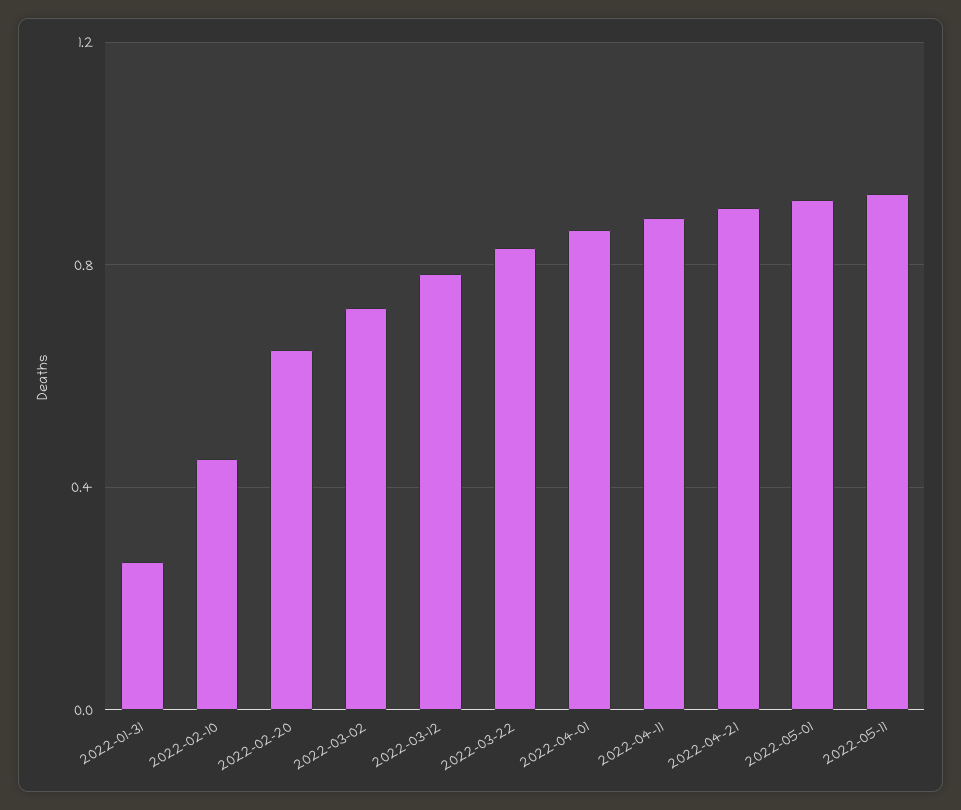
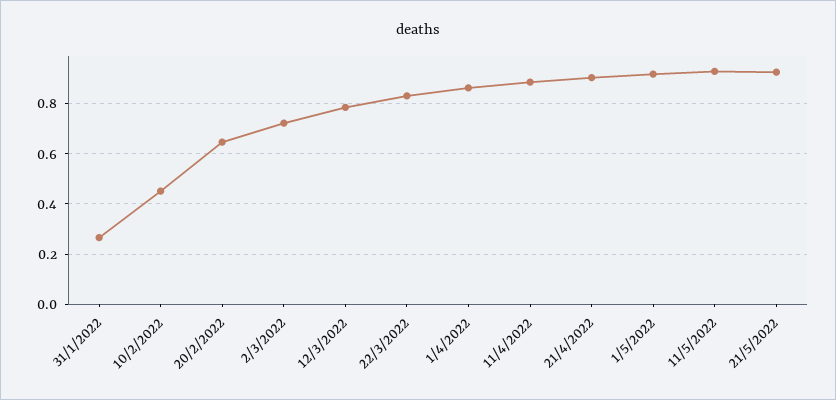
21/5/2022: none -> 0.925

